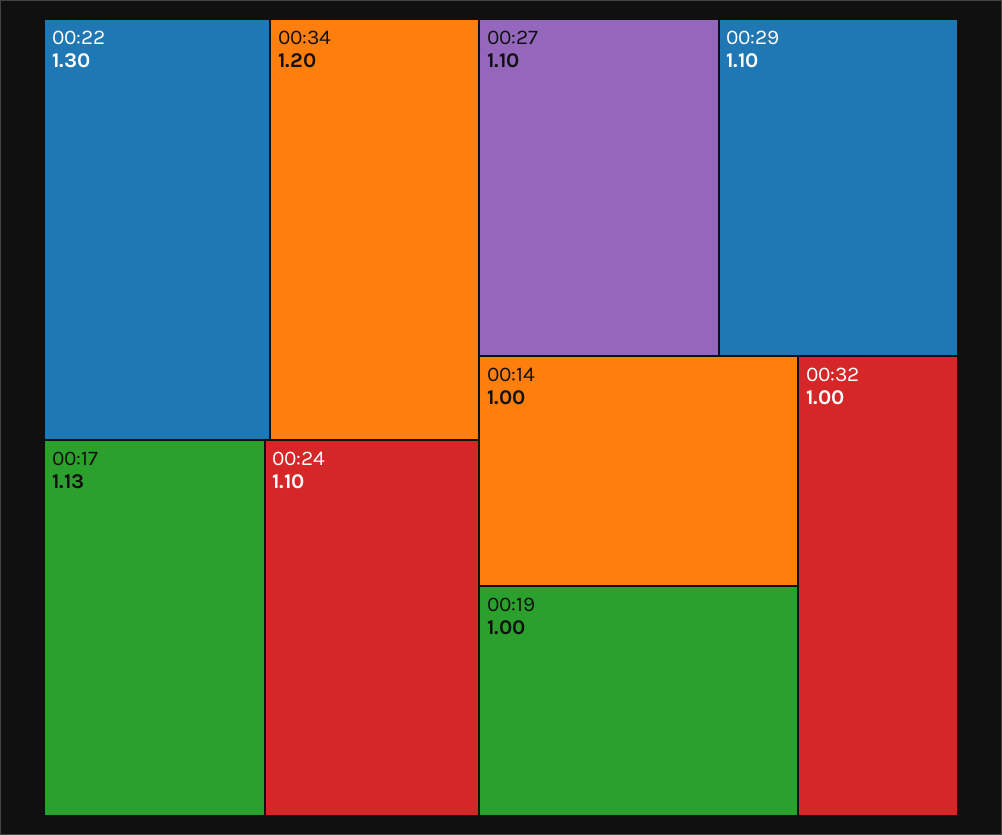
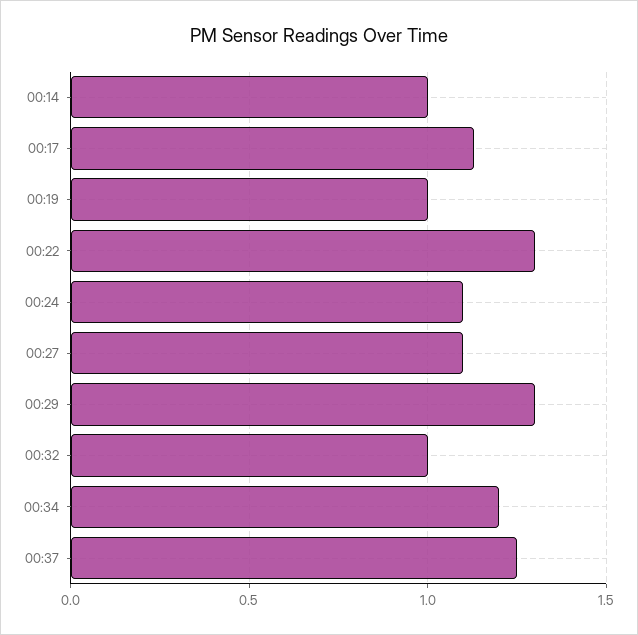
00:29: 1.1 -> 1.3
00:37: none -> 1.25

